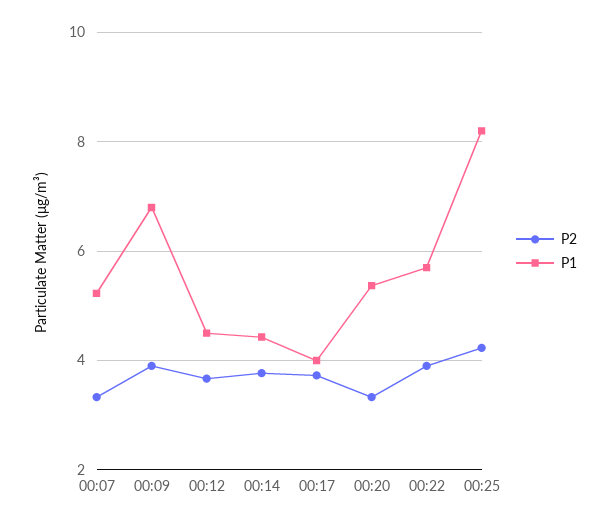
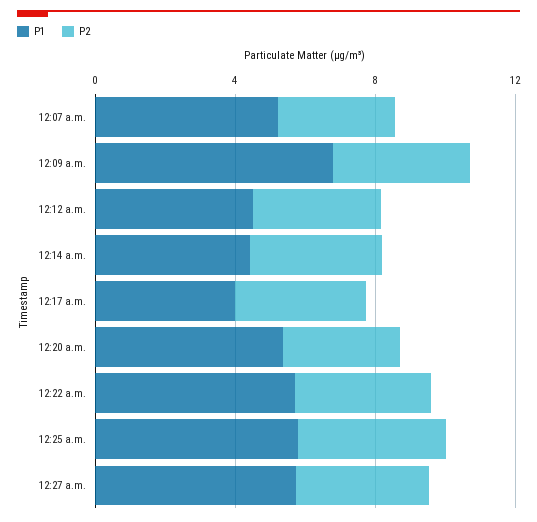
P1, 00:25: 8.2 -> 6
P1, 12:27 a.m.: none -> 6
P2, 12:27 a.m.: none -> 4

